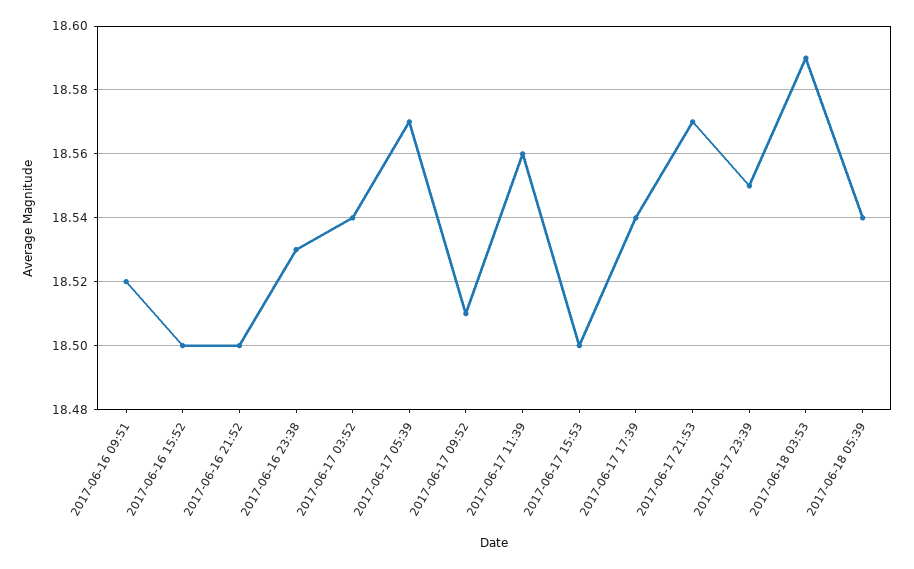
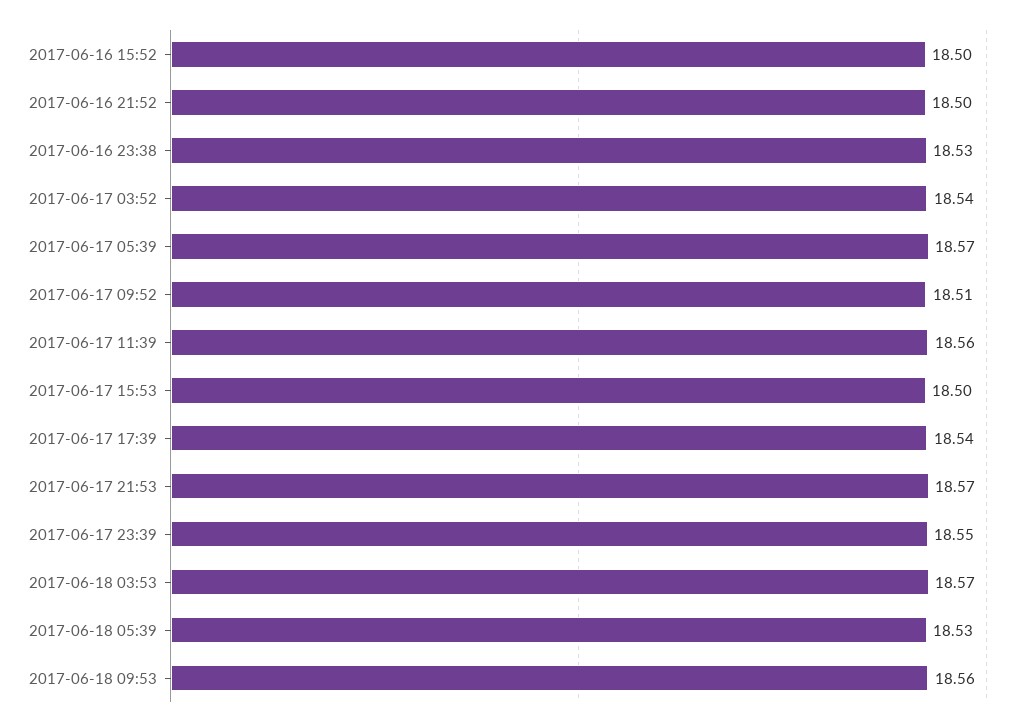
2017-06-16 09:51: 18.52 -> none
2017-06-18 03:53: 18.59 -> 18.57
2017-06-18 05:39: 18.54 -> 18.53
2017-06-18 09:53: none -> 18.56

